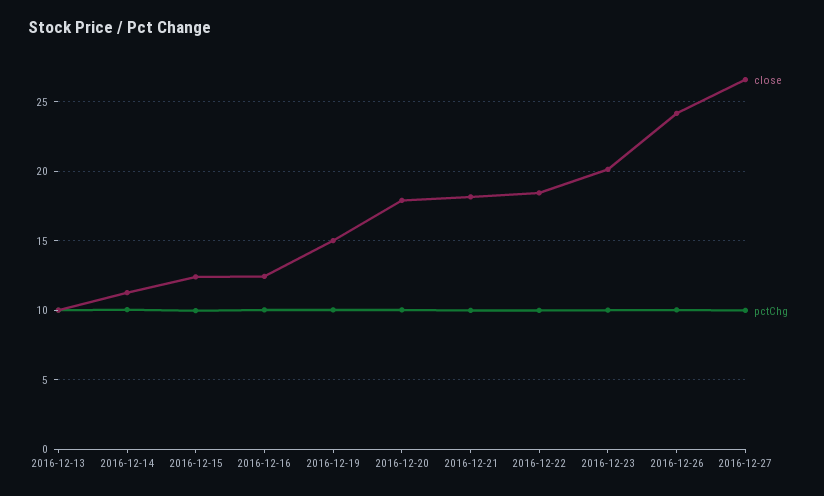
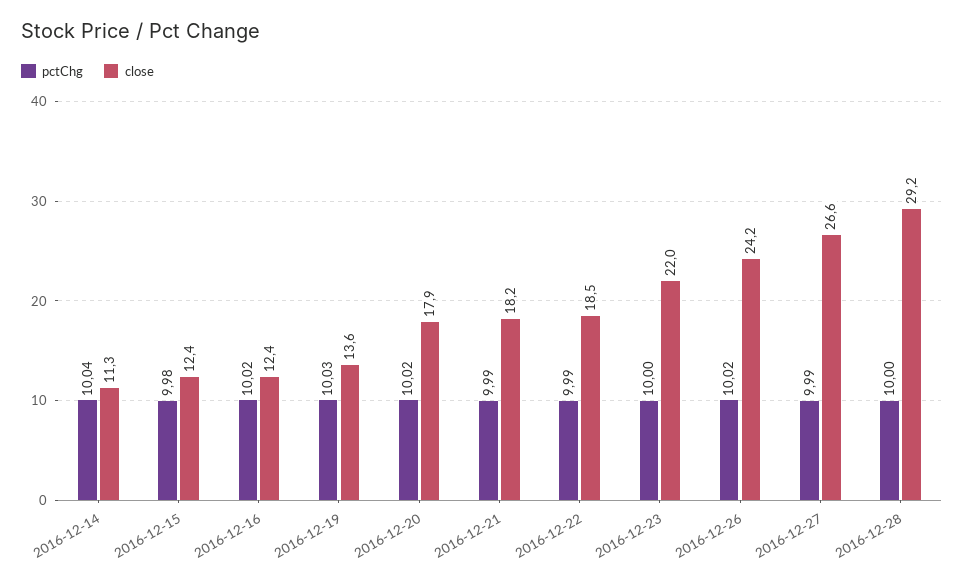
close, 2016-12-13: 10 -> none
pctChg, 2016-12-13: 10 -> none
close, 2016-12-19: 15 -> 13.6
close, 2016-12-23: 20 -> 22
pctChg, 2016-12-28: none -> 10
close, 2016-12-28: none -> 29.2

